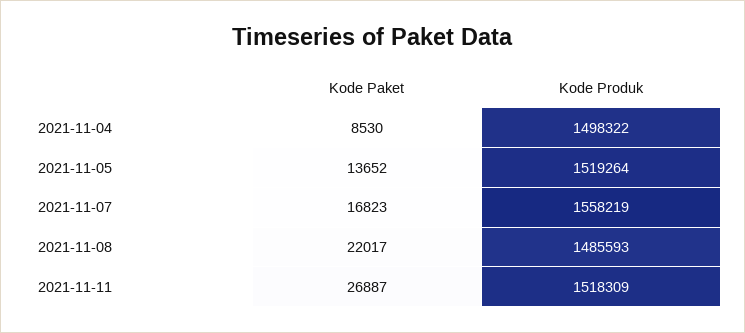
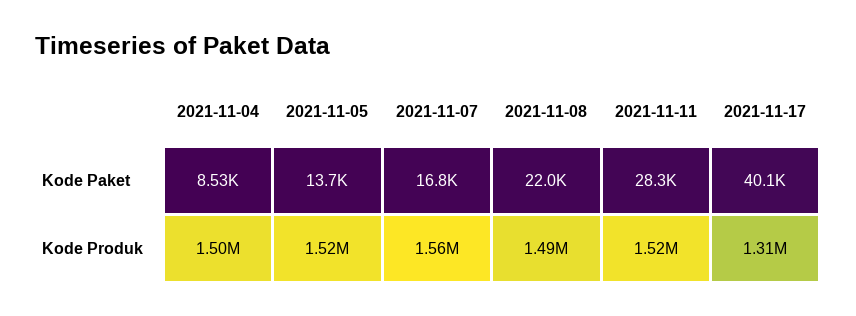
Kode Paket, 2021-11-11: 26887 -> 28300
Kode Paket, 2021-11-17: none -> 40100
Kode Produk, 2021-11-17: none -> 1310000

